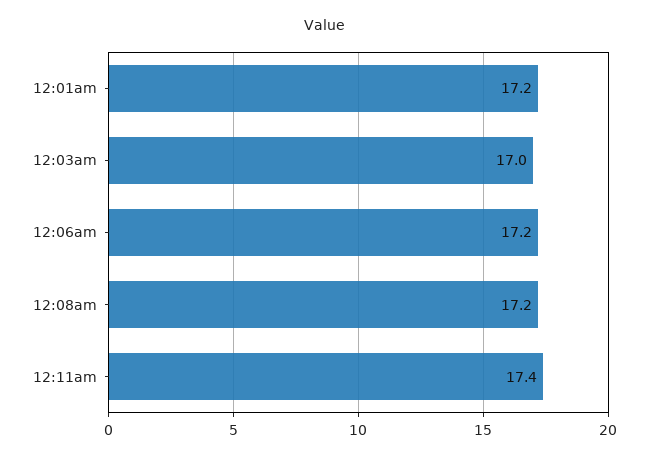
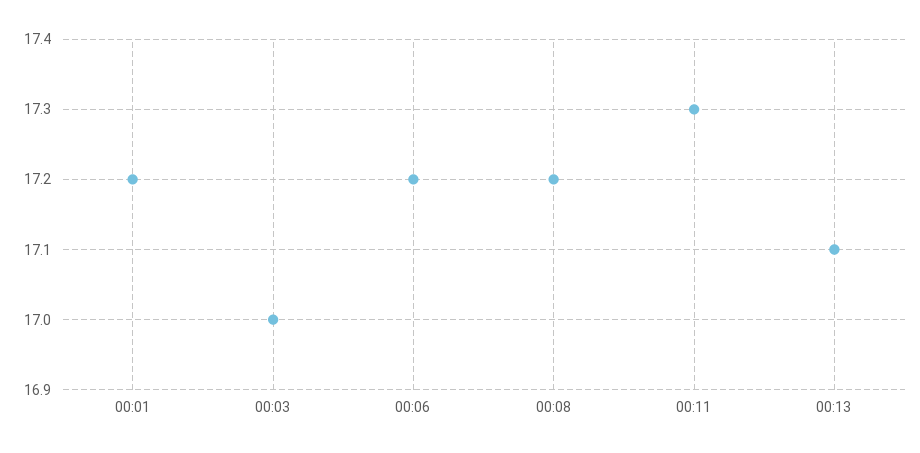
12:11am: 17.4 -> 17.3
00:13: none -> 17.1

